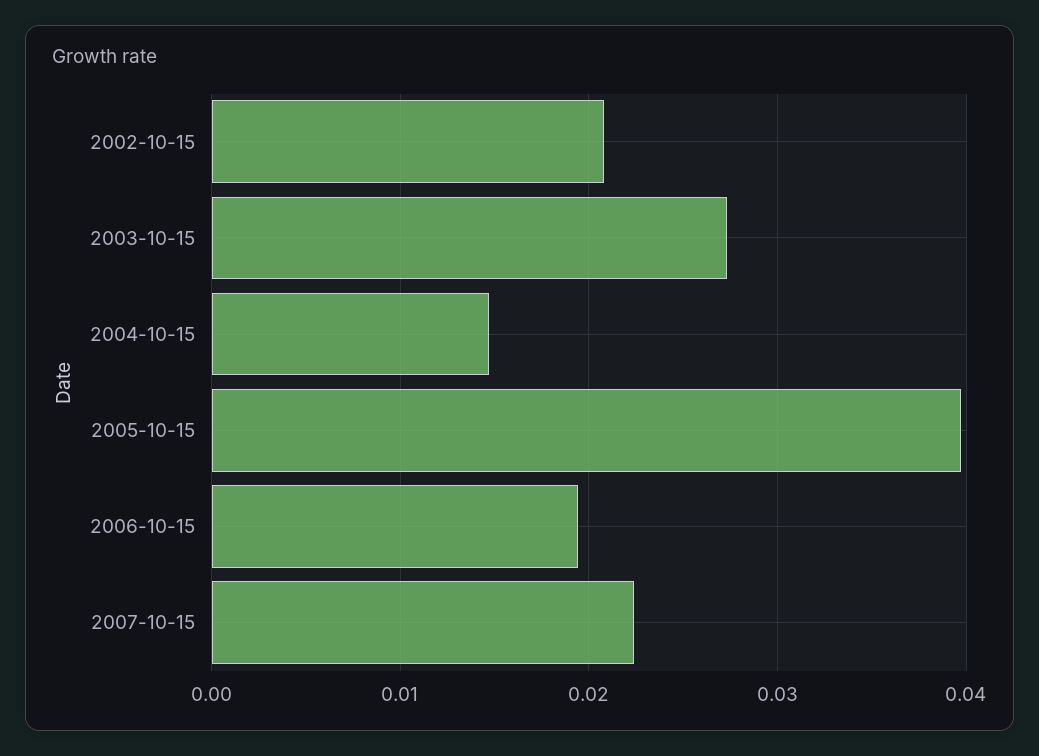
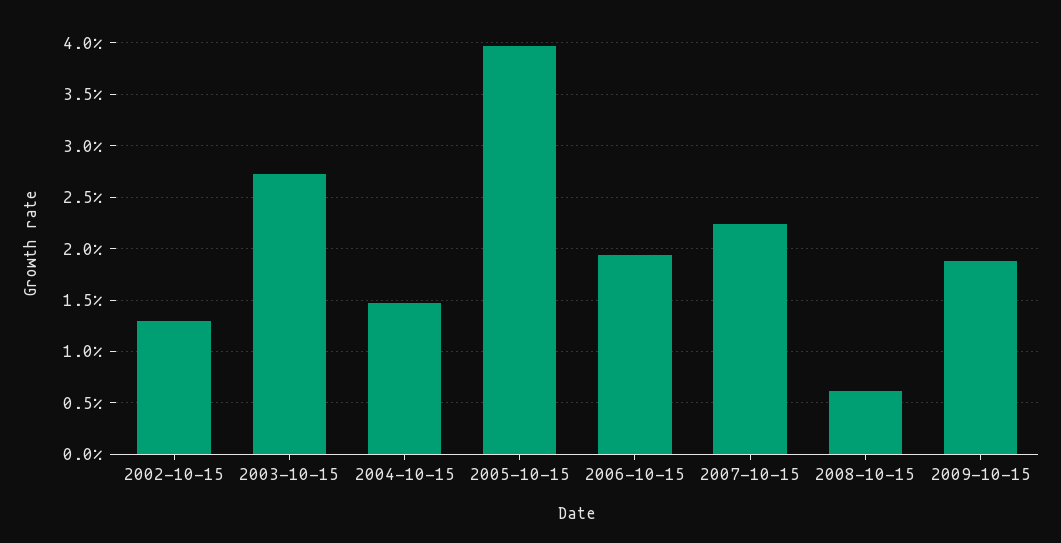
2002-10-15: 0.021 -> 0.013
2008-10-15: none -> 0.006
2009-10-15: none -> 0.019

